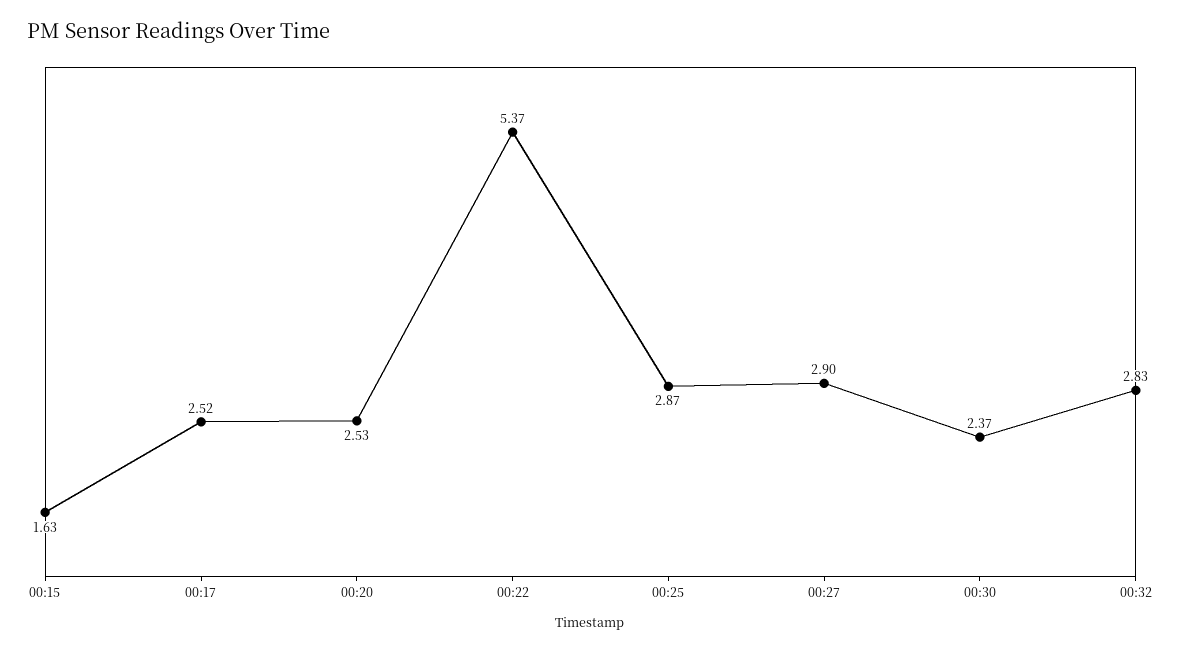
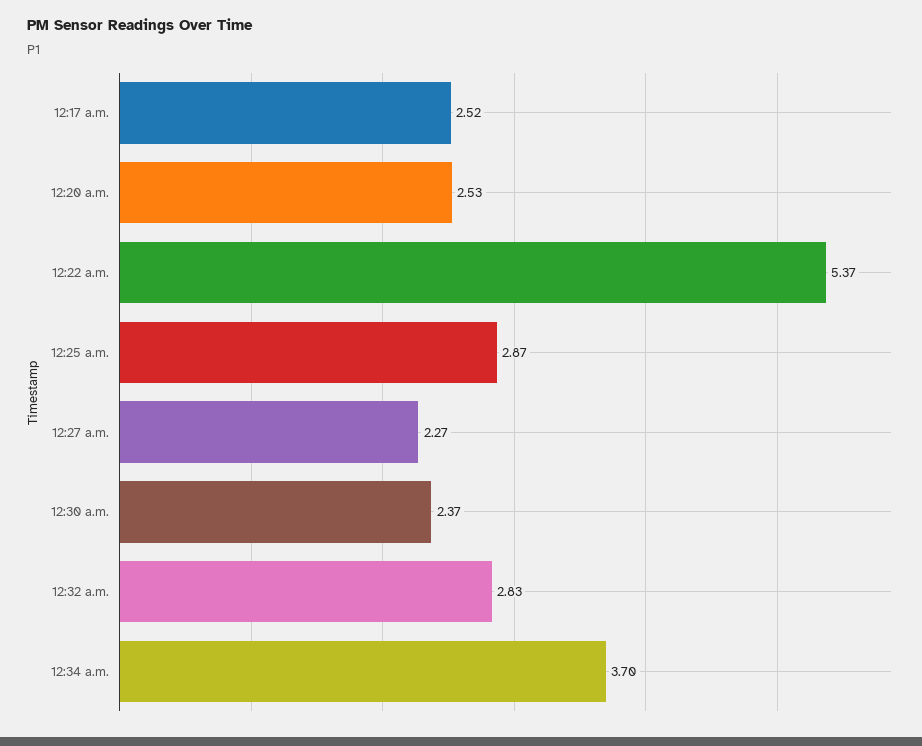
00:15: 1.63 -> none
00:27: 2.9 -> 2.27
12:34 a.m.: none -> 3.7

